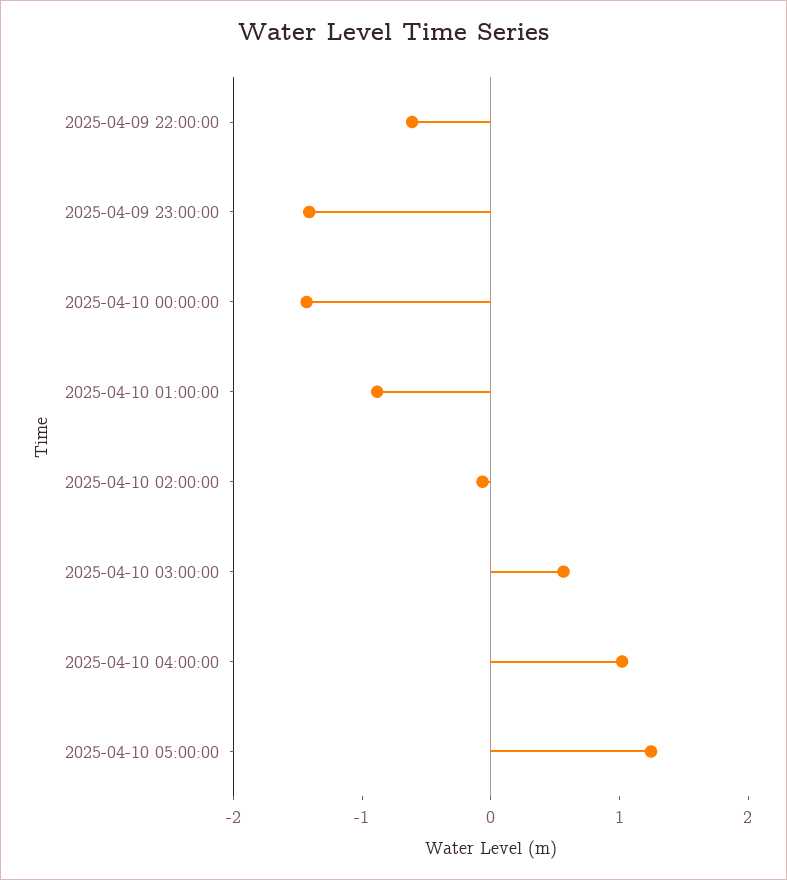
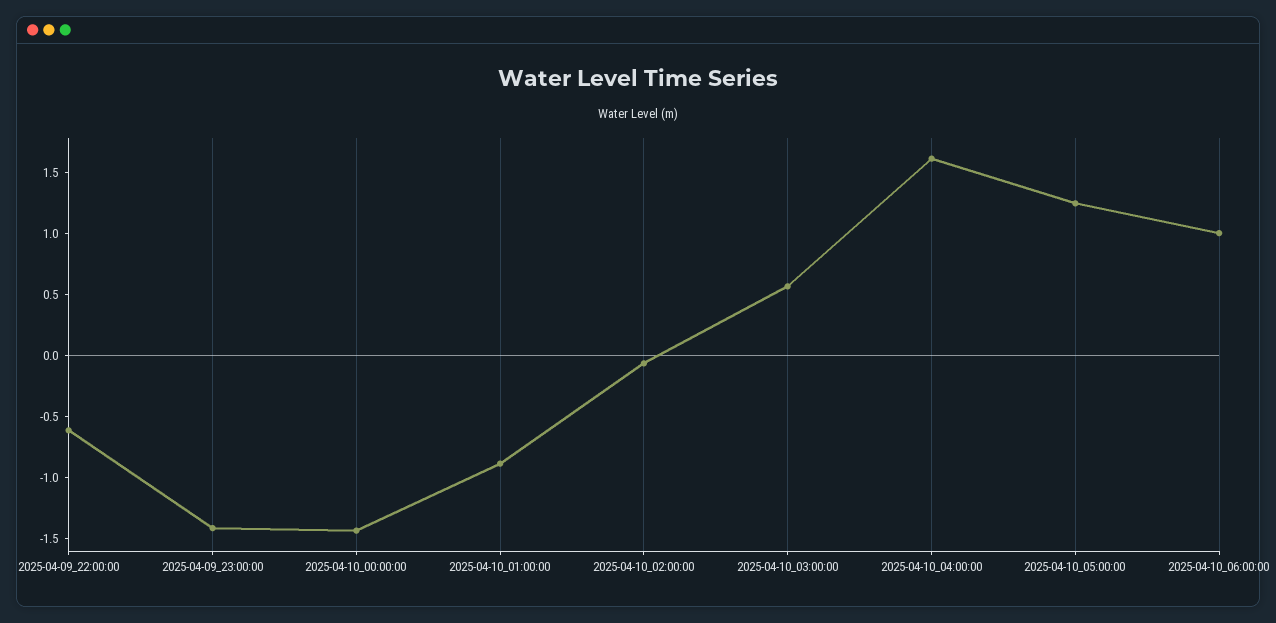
2025-04-10 04:00:00: 1 -> 1.6
2025-04-10_06:00:00: none -> 1

